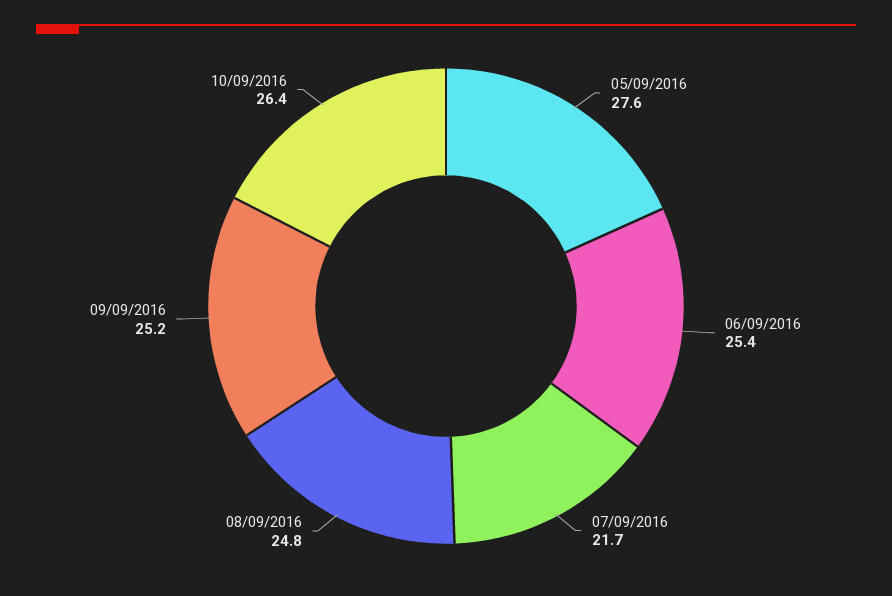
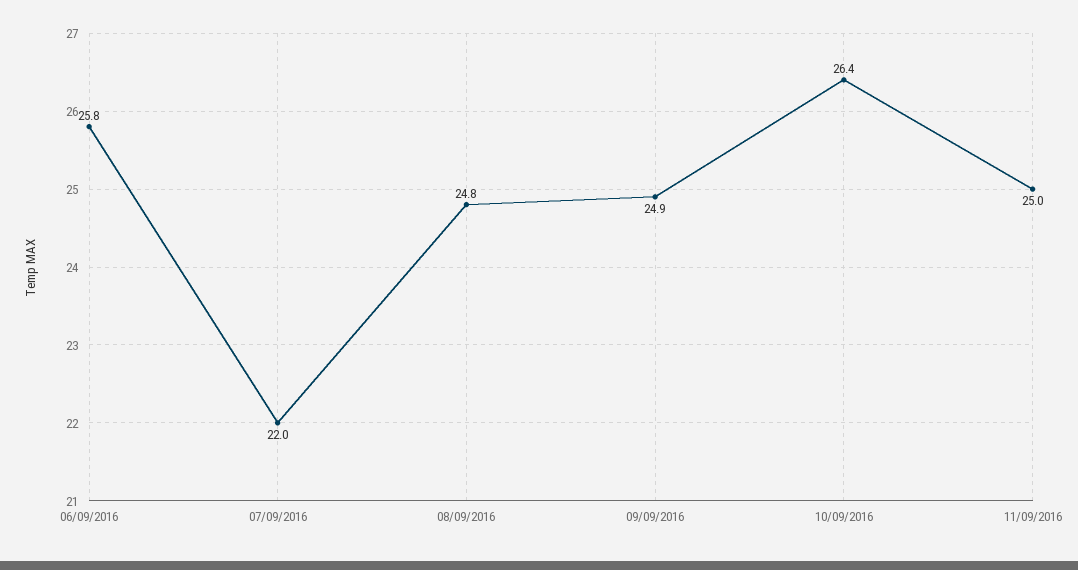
05/09/2016: 27.6 -> none
06/09/2016: 25.4 -> 25.8
07/09/2016: 21.7 -> 22
09/09/2016: 25.2 -> 24.9
11/09/2016: none -> 25

